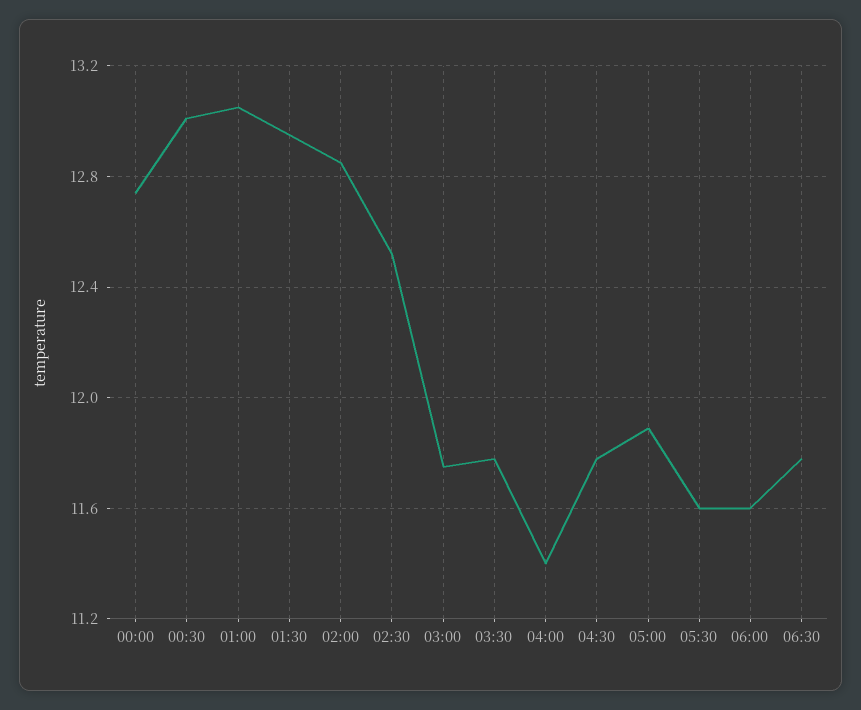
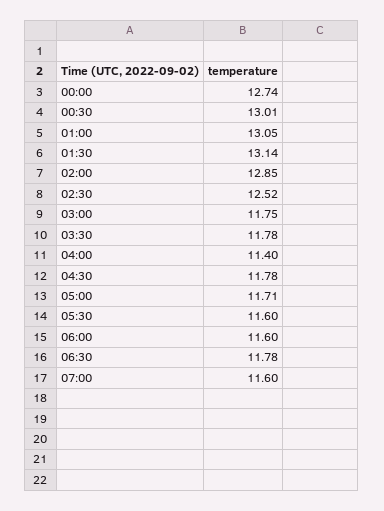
01:30: 12.95 -> 13.14
05:00: 11.9 -> 11.71
07:00: none -> 11.6

